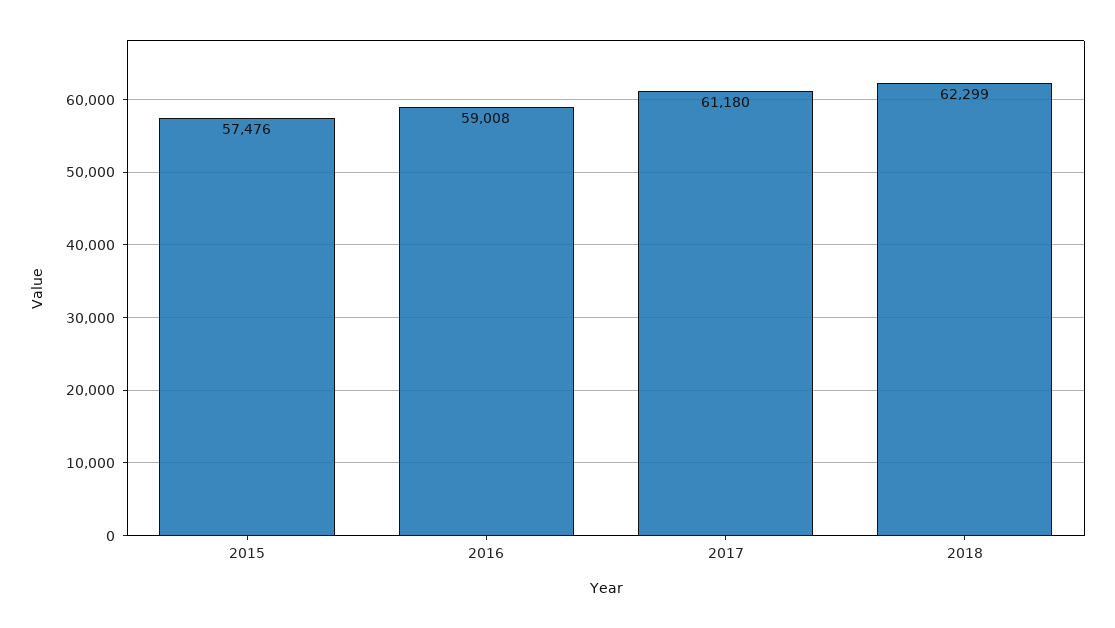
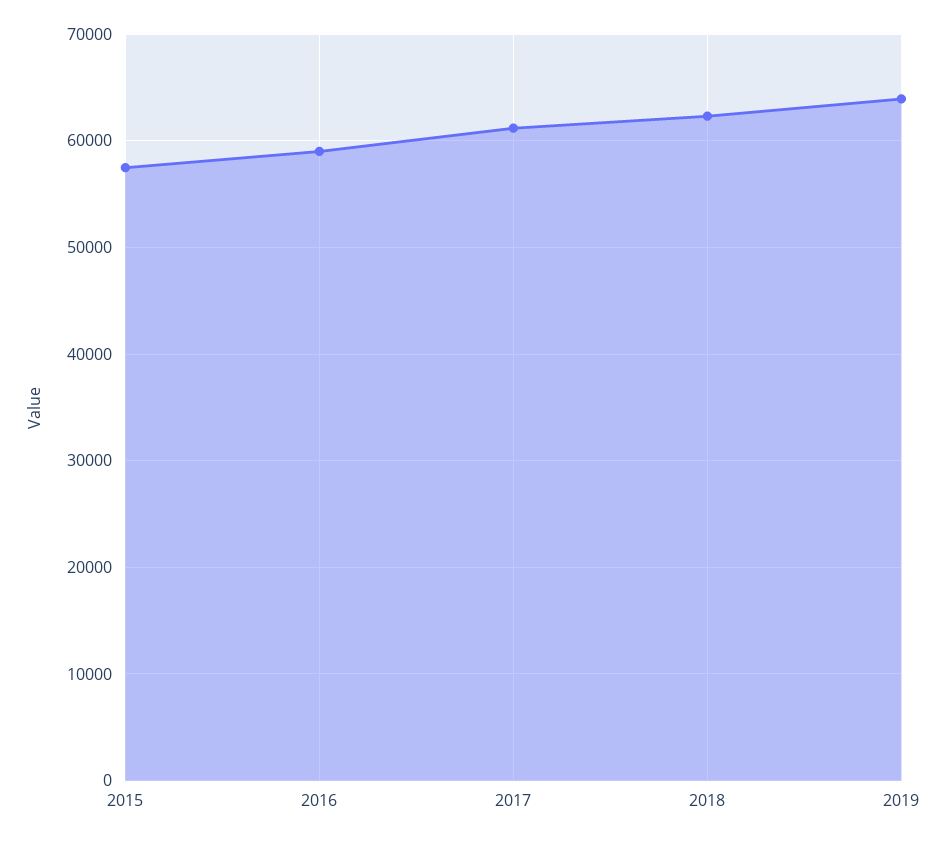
2019: none -> 64000

